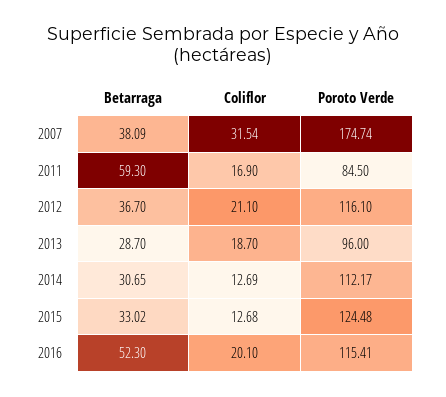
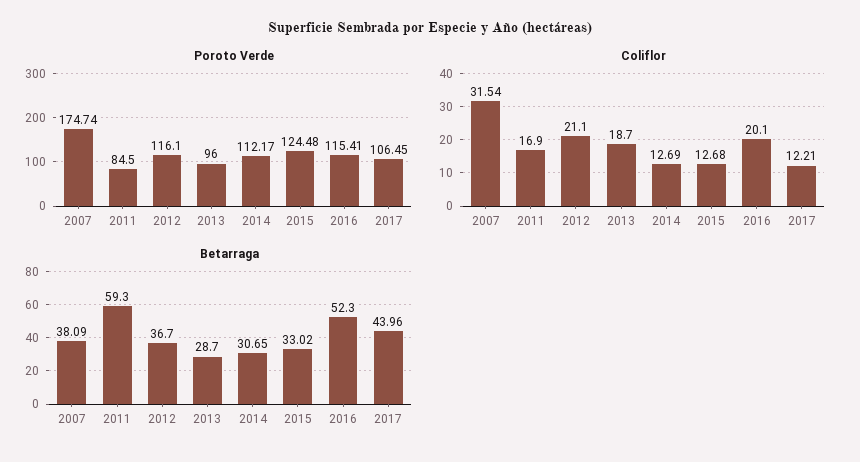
Poroto Verde, 2017: none -> 106.45
Coliflor, 2017: none -> 12.21
Betarraga, 2017: none -> 43.96

